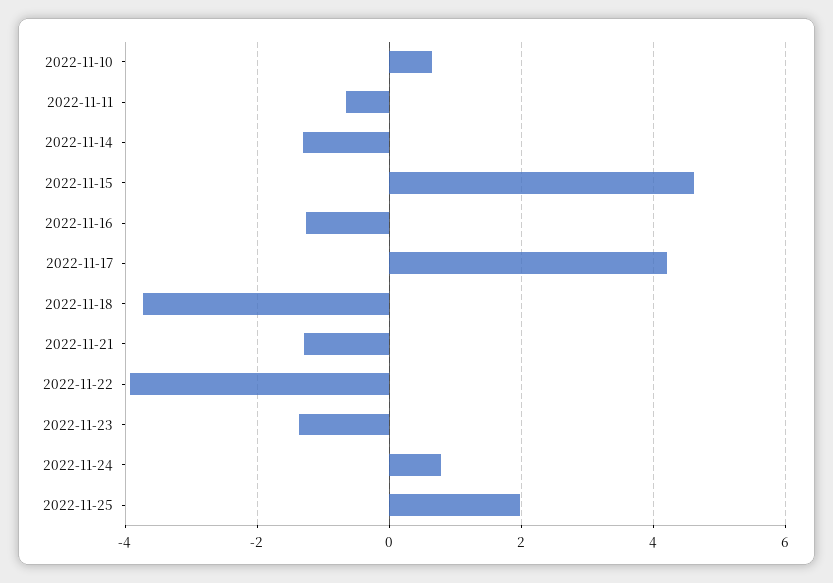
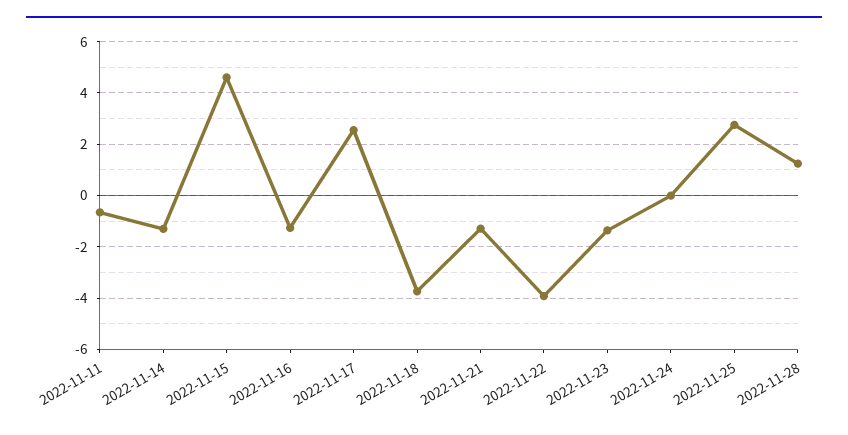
2022-11-10: 0.6 -> none
2022-11-17: 4.2 -> 2.5
2022-11-24: 0.8 -> 0
2022-11-25: 2 -> 2.75
2022-11-28: none -> 1.25

